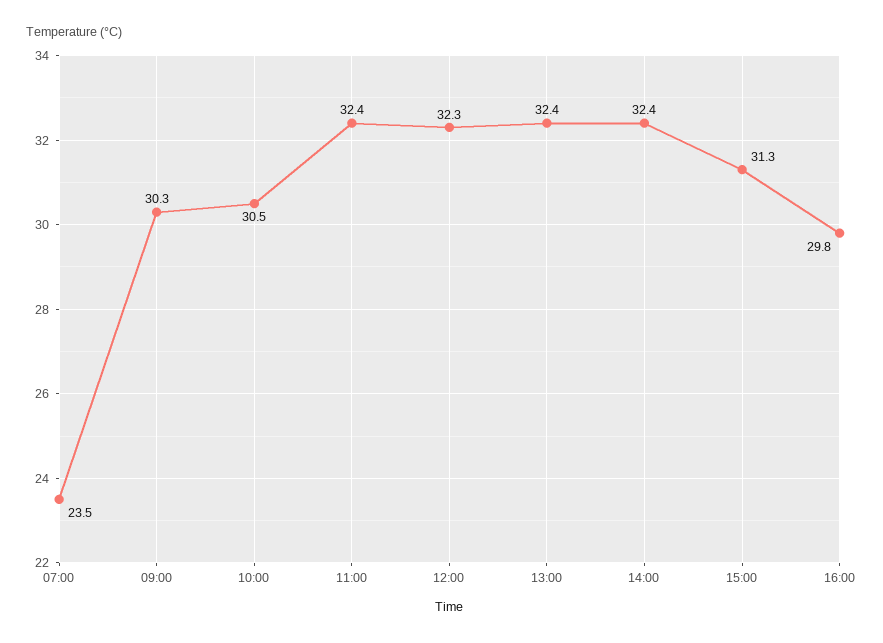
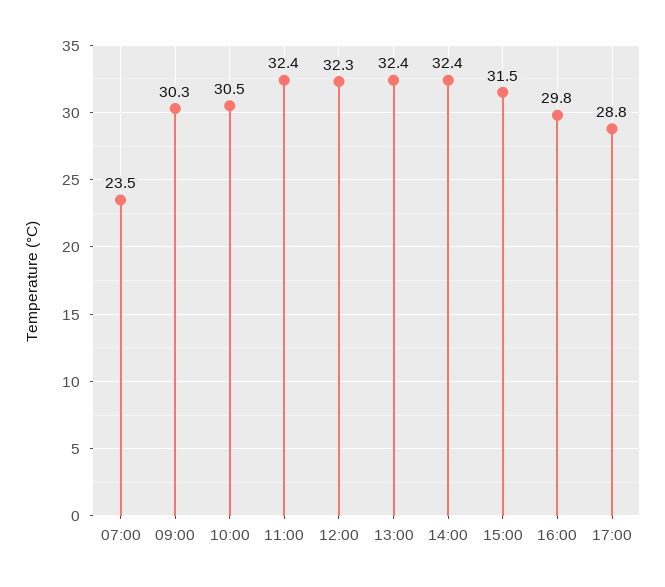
15:00: 31.3 -> 31.5
17:00: none -> 28.8

